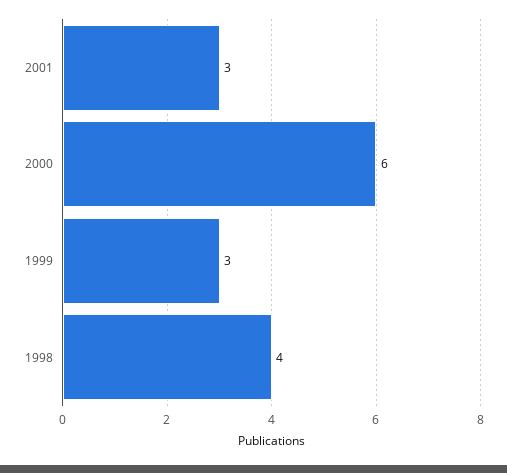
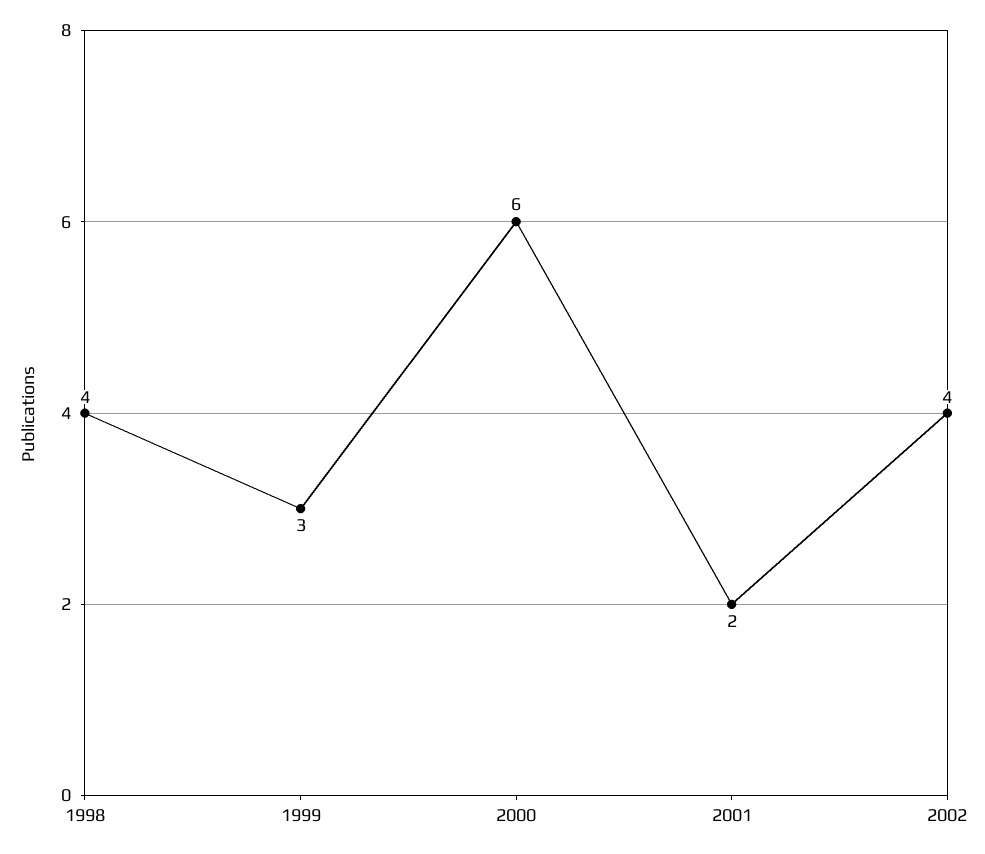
2001: 3 -> 2
2002: none -> 4

